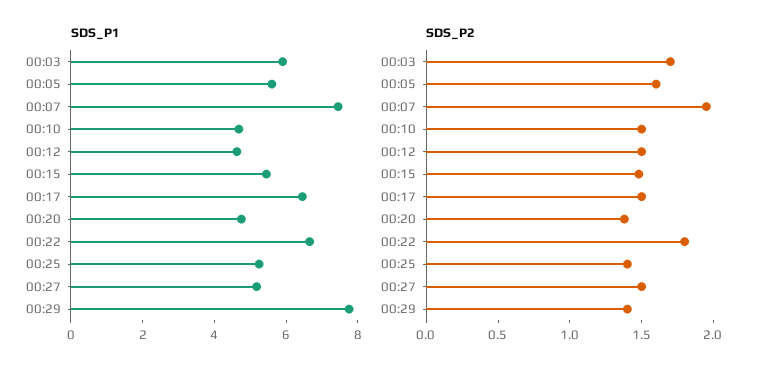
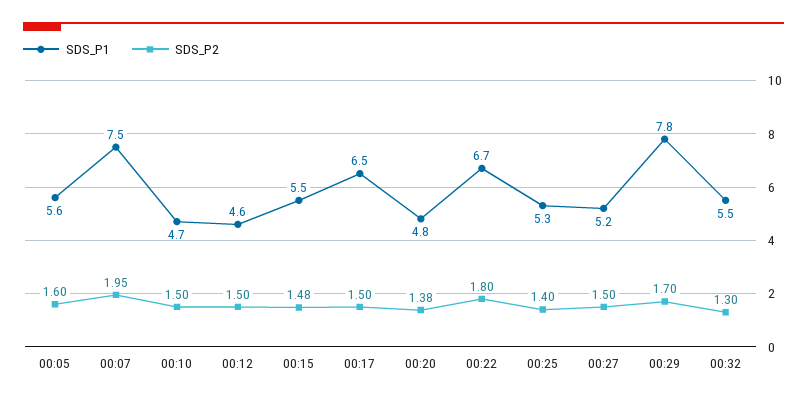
SDS_P1, 00:03: 6 -> none
SDS_P2, 00:03: 1.7 -> none
SDS_P2, 00:29: 1.4 -> 1.7
SDS_P1, 00:32: none -> 5.5
SDS_P2, 00:32: none -> 1.3

